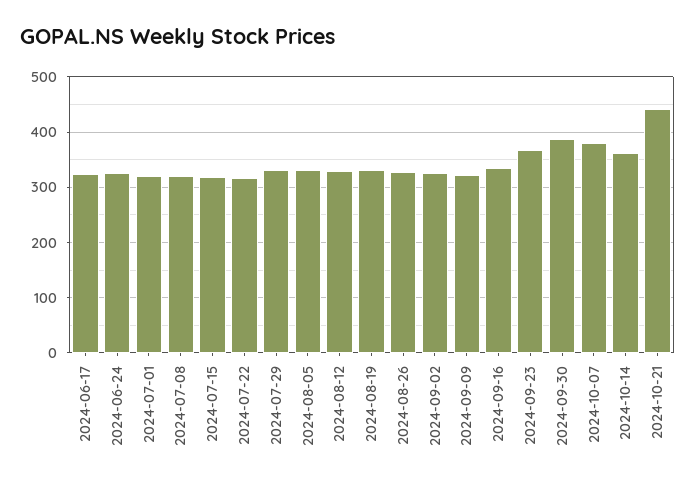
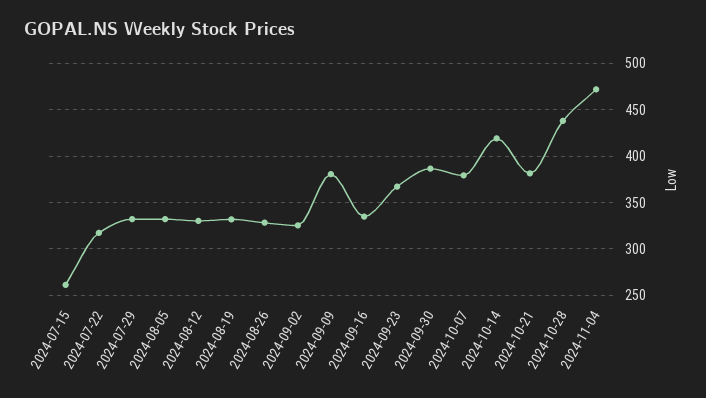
2024-06-17: 320 -> none
2024-06-24: 320 -> none
2024-07-01: 320 -> none
2024-07-08: 320 -> none
2024-07-15: 320 -> 260
2024-09-09: 320 -> 380
2024-10-14: 360 -> 420
2024-10-21: 440 -> 380
2024-10-28: none -> 440
2024-11-04: none -> 470

